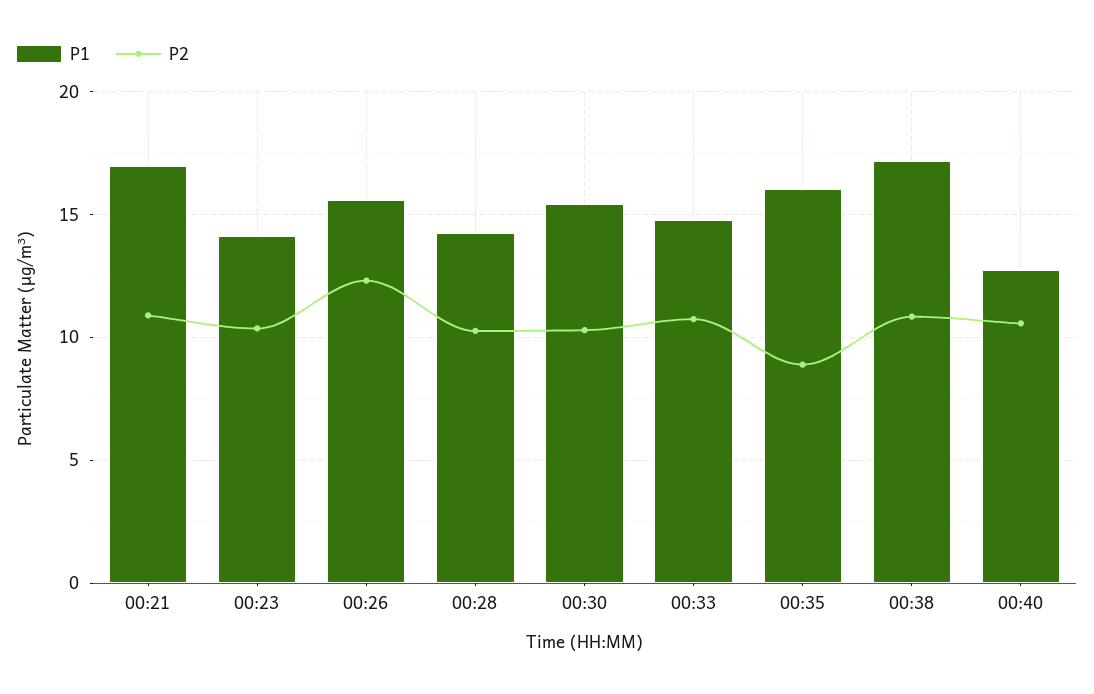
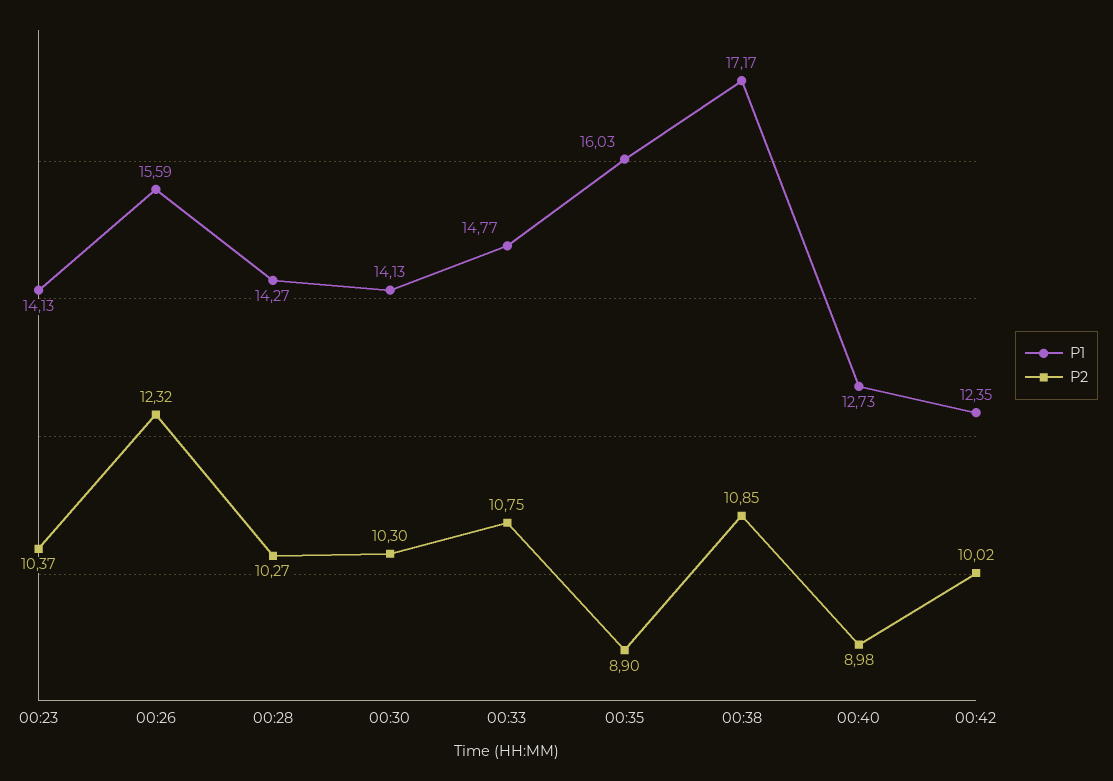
P1, 00:21: 17 -> none
P2, 00:21: 11 -> none
P1, 00:30: 15.5 -> 14.13
P2, 00:40: 10.5 -> 8.98
P1, 00:42: none -> 12.35
P2, 00:42: none -> 10.02

